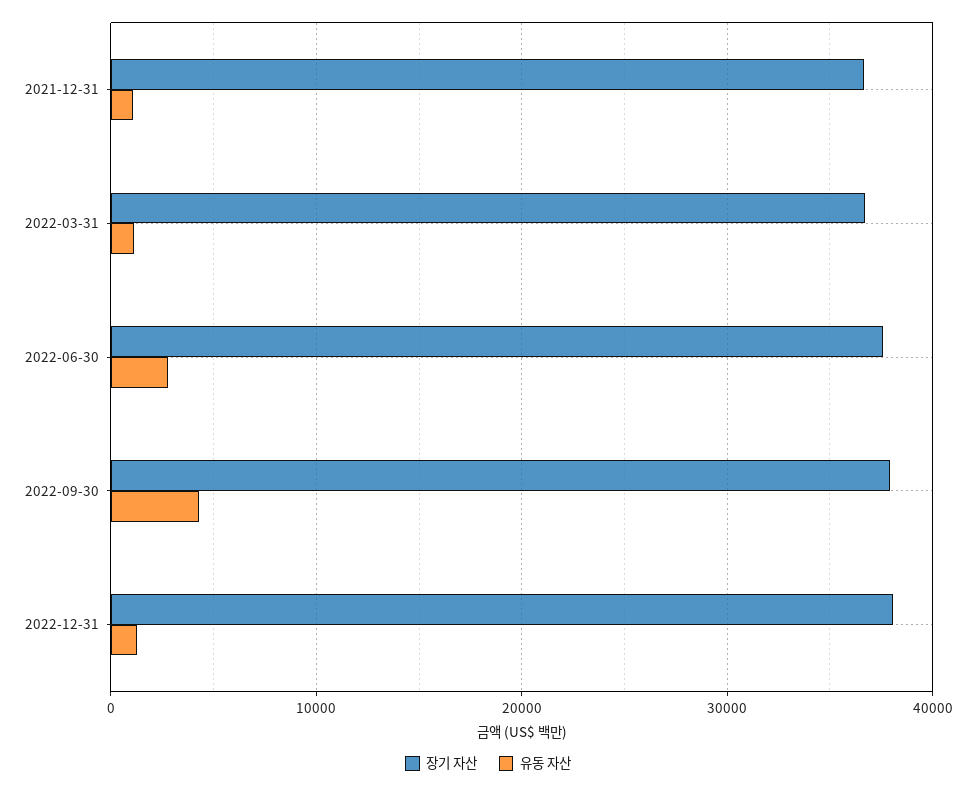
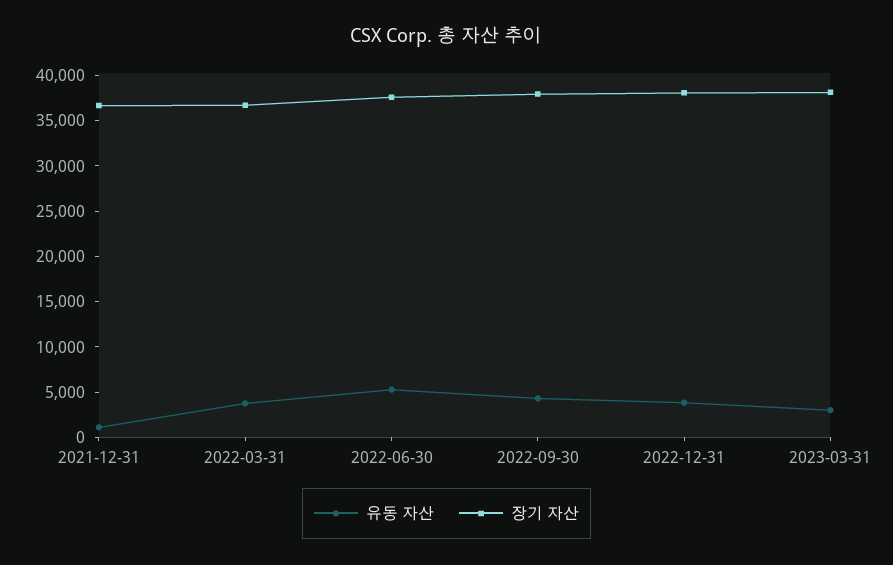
유동 자산, 2022-03-31: 1000 -> 4000
유동 자산, 2022-06-30: 3000 -> 5000
유동 자산, 2022-12-31: 1000 -> 4000
유동 자산, 2023-03-31: none -> 3000
장기 자산, 2023-03-31: none -> 38000

